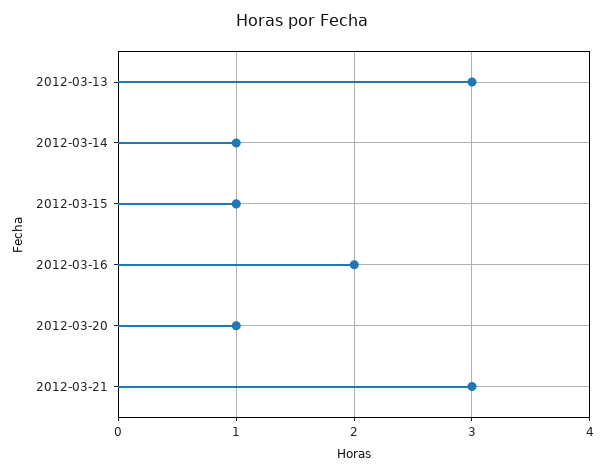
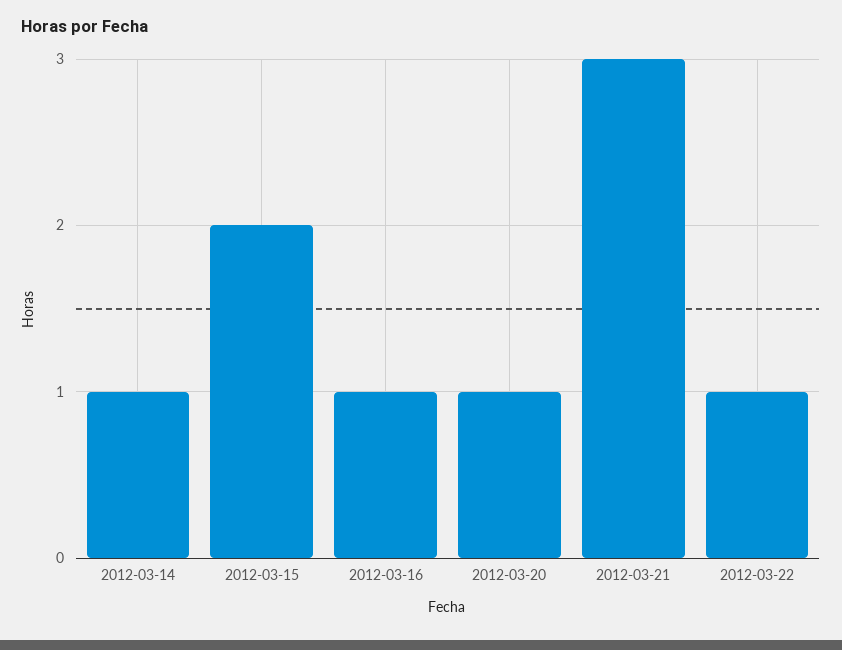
2012-03-13: 3 -> none
2012-03-15: 1 -> 2
2012-03-16: 2 -> 1
2012-03-22: none -> 1

